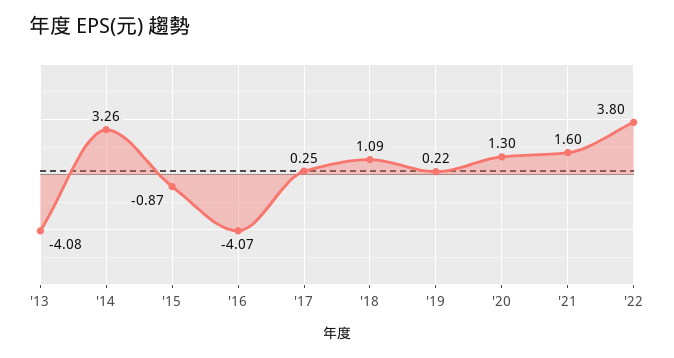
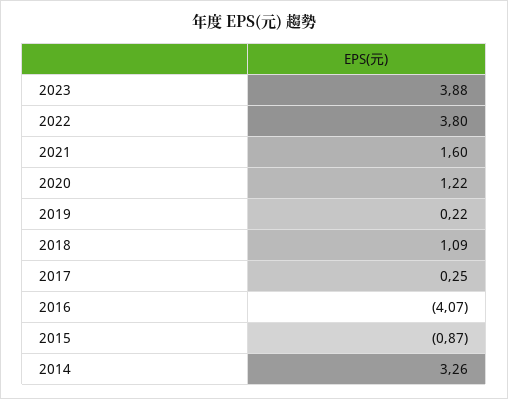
'13: -4.08 -> none
'20: 1.3 -> 1.22
2023: none -> 3.88

